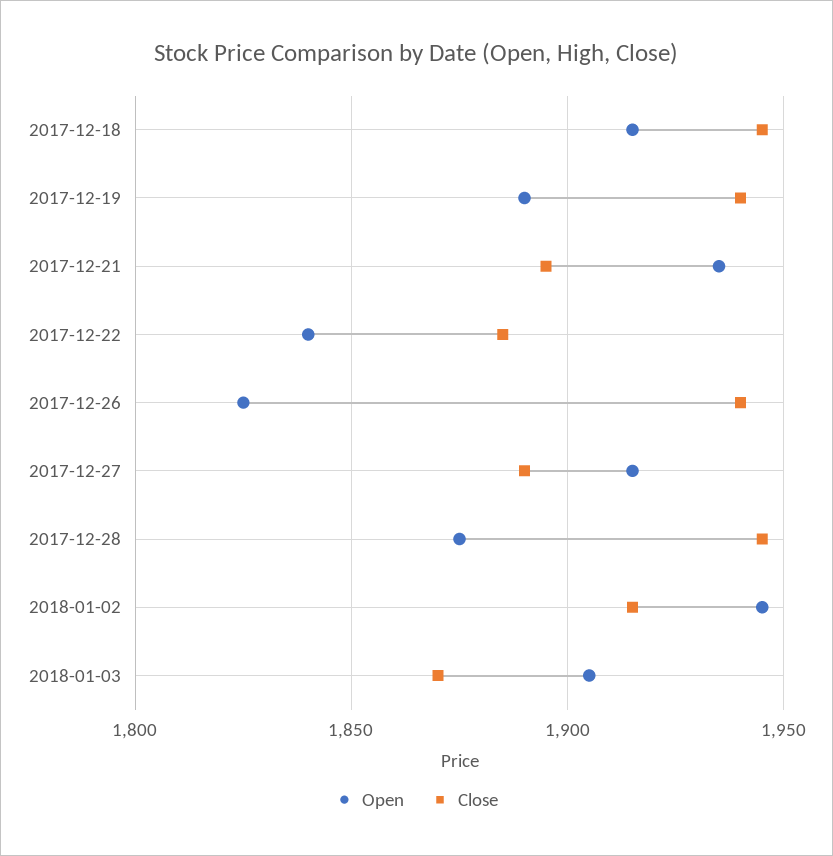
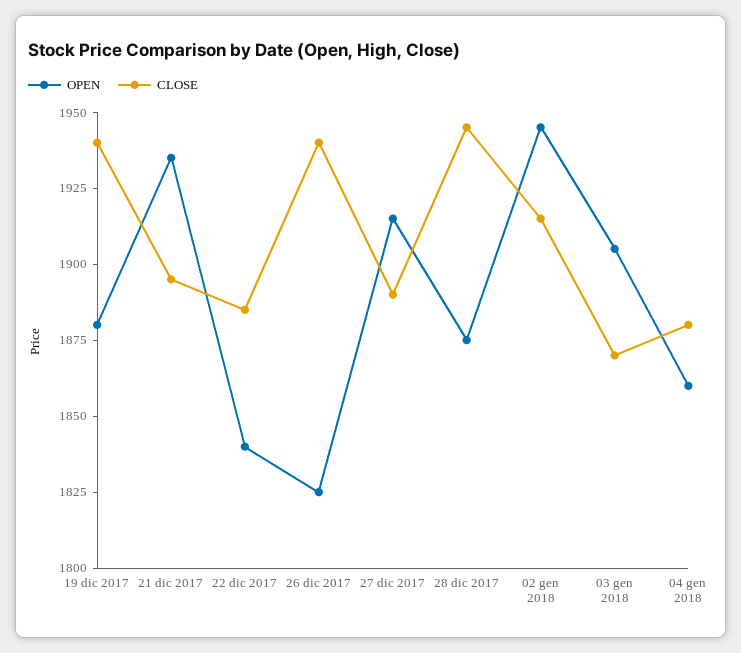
Open, 2017-12-18: 1915 -> none
Close, 2017-12-18: 1945 -> none
Open, 2017-12-19: 1890 -> 1880
Open, 04 gen 2018: none -> 1860
Close, 04 gen 2018: none -> 1880

